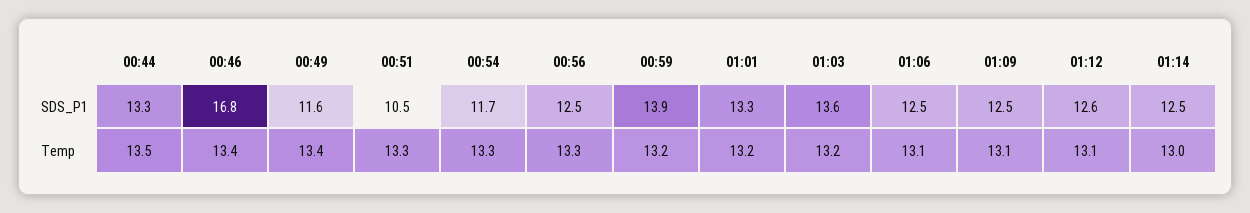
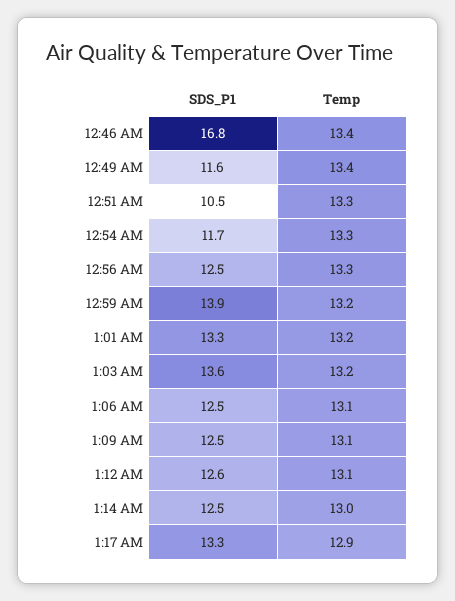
00:44, SDS_P1: 13.3 -> none
00:44, Temp: 13.5 -> none
1:17 AM, SDS_P1: none -> 13.3
1:17 AM, Temp: none -> 12.9

